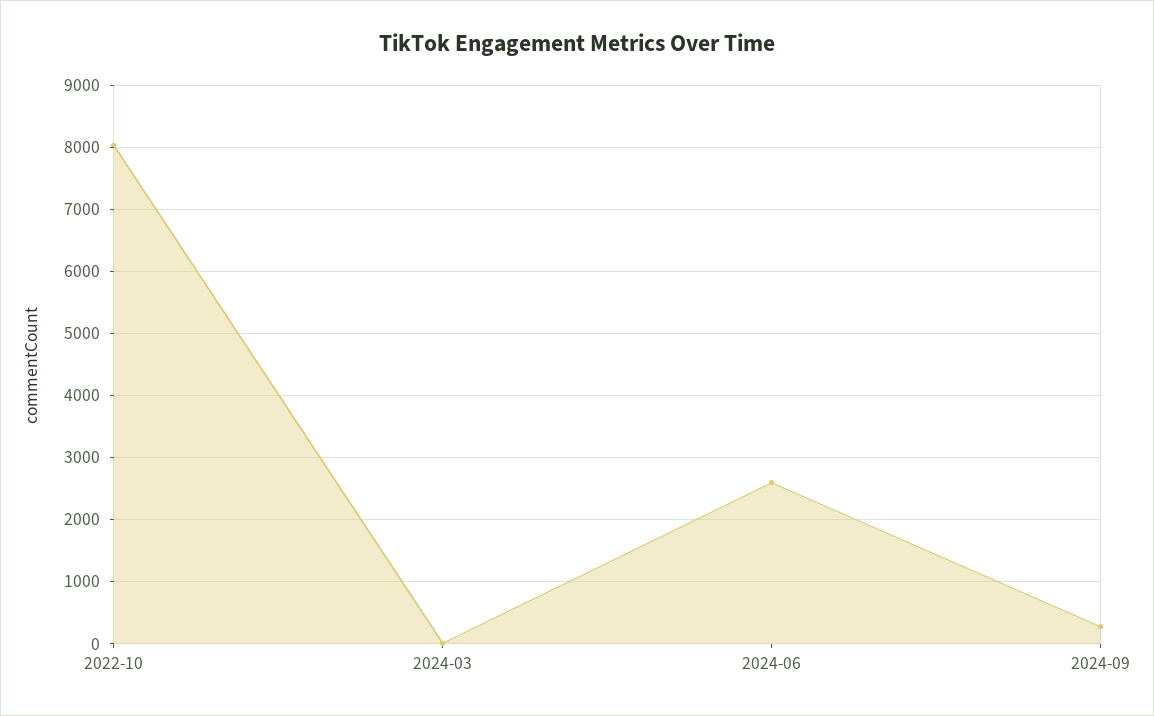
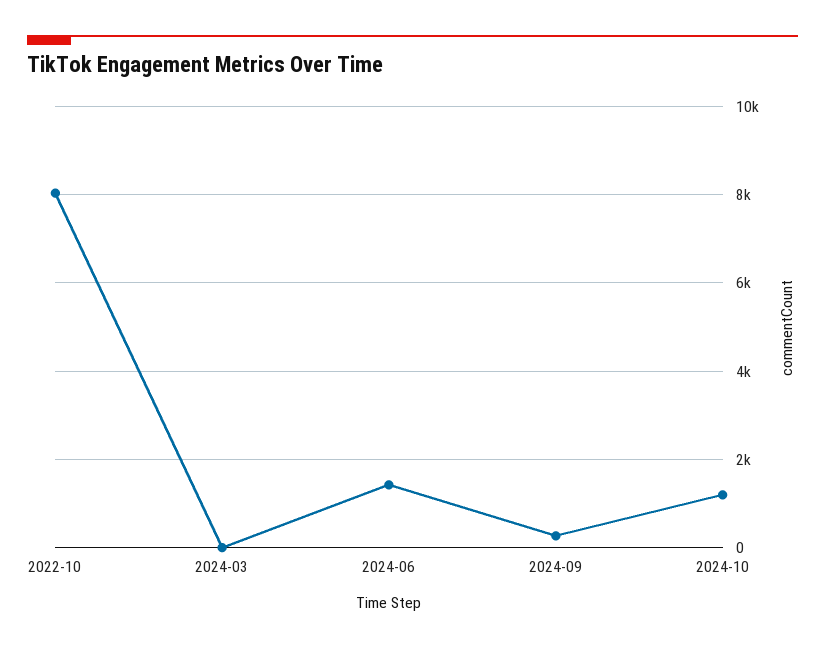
2024-06: 2600 -> 1400
2024-10: none -> 1200

